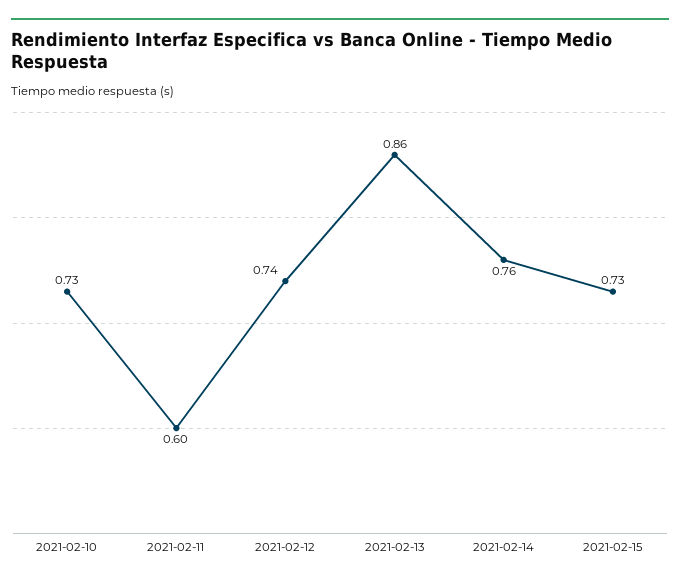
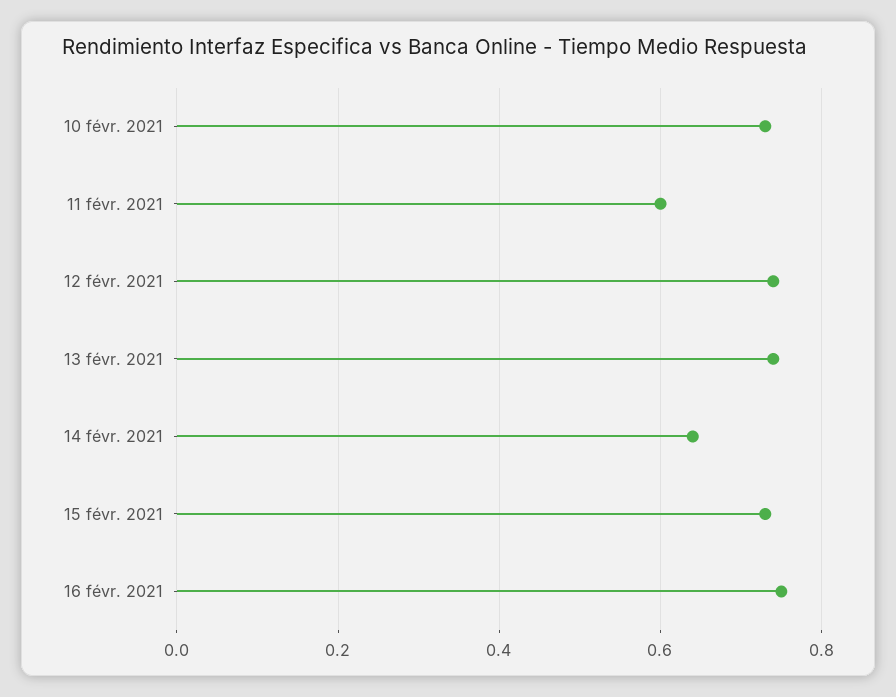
2021-02-13: 0.86 -> 0.75
2021-02-14: 0.76 -> 0.65
16 févr. 2021: none -> 0.75

